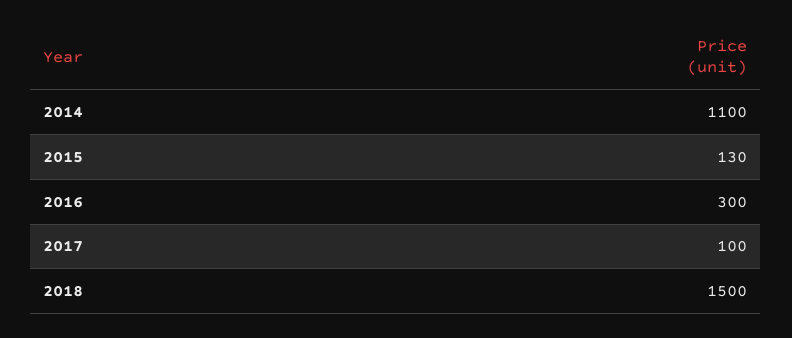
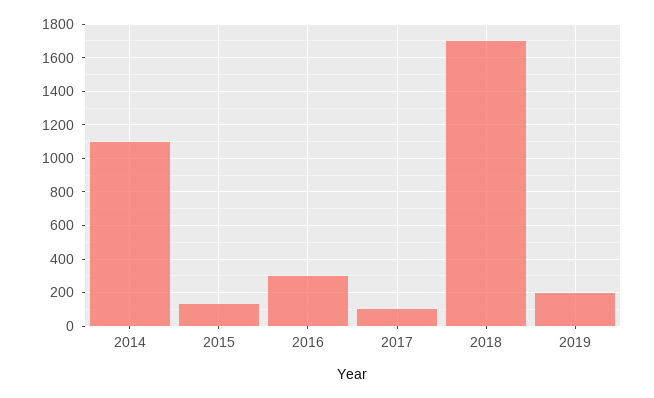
2018: 1500 -> 1700
2019: none -> 200

